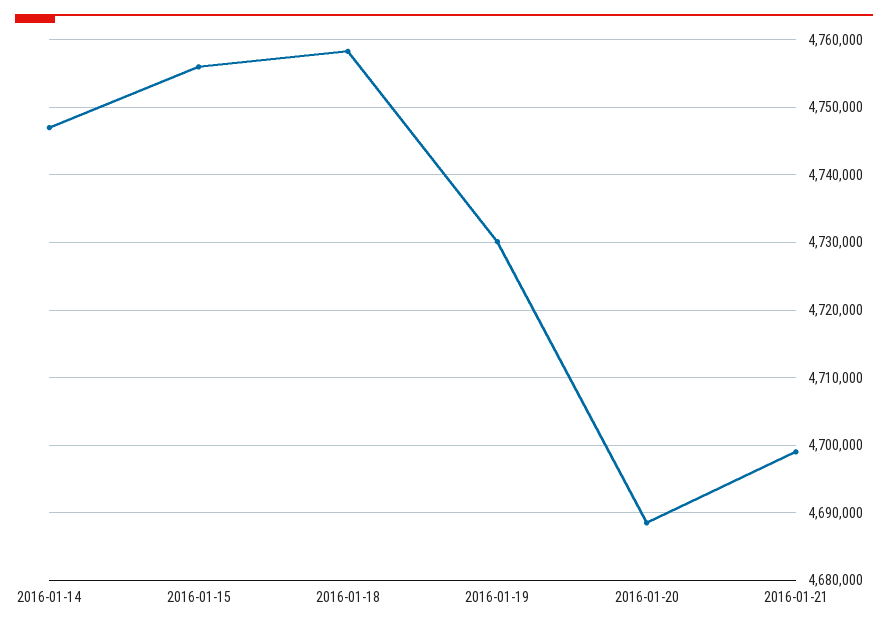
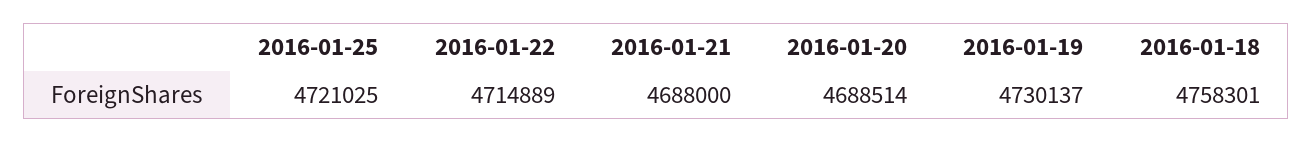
2016-01-14: 4747000 -> none
2016-01-15: 4756000 -> none
2016-01-21: 4699000 -> 4688000
2016-01-25: none -> 4721025
2016-01-22: none -> 4714889

